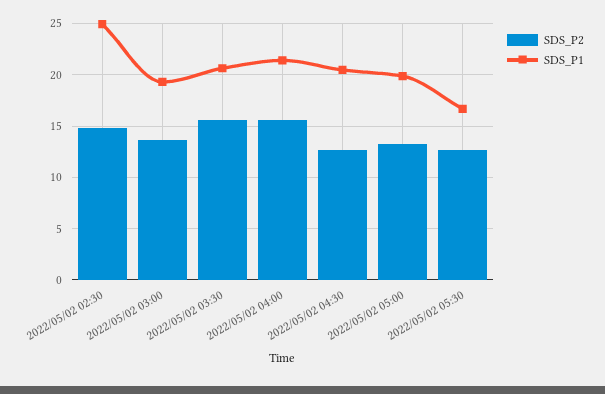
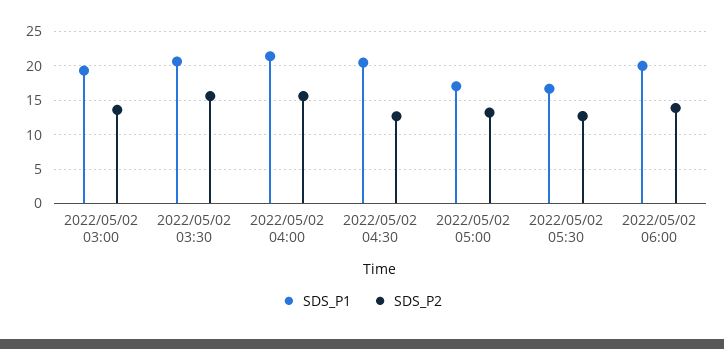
SDS_P2, 2022/05/02 02:30: 15 -> none
SDS_P1, 2022/05/02 02:30: 25 -> none
SDS_P1, 2022/05/02 05:00: 20 -> 17
SDS_P1, 2022/05/02 06:00: none -> 20
SDS_P2, 2022/05/02 06:00: none -> 14

